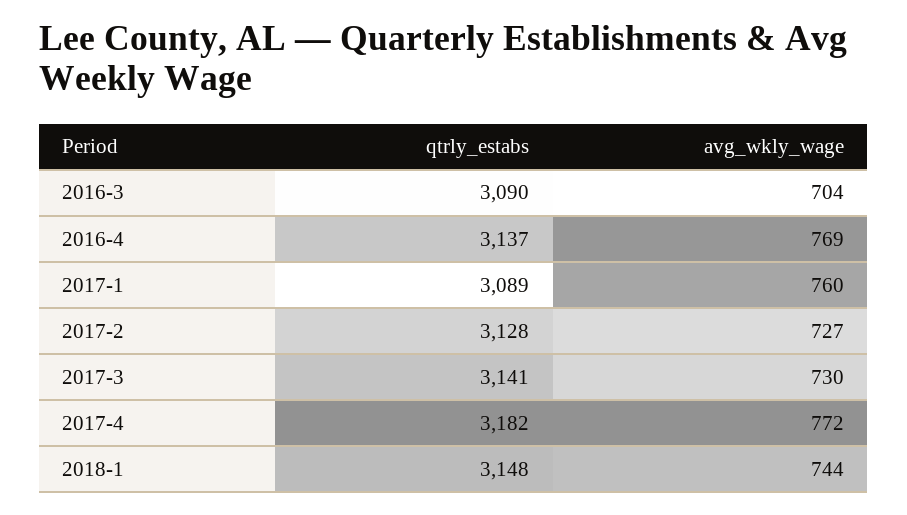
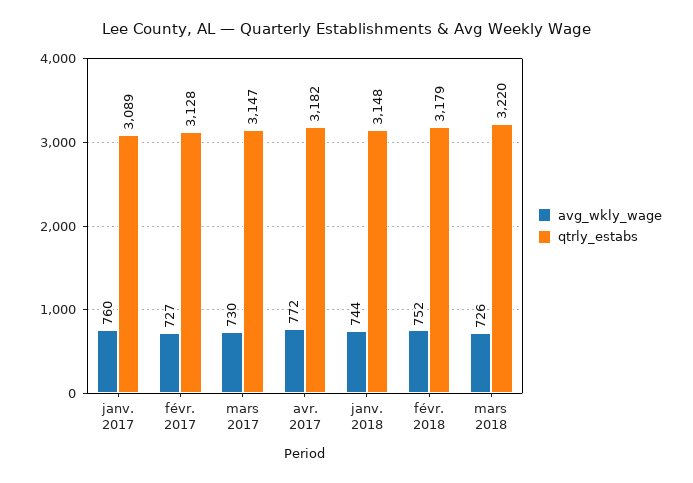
qtrly_estabs, 2016-3: 3090 -> none
avg_wkly_wage, 2016-3: 704 -> none
qtrly_estabs, 2016-4: 3137 -> none
avg_wkly_wage, 2016-4: 769 -> none
qtrly_estabs, 2017-3: 3141 -> 3147
avg_wkly_wage, févr. 2018: none -> 752
qtrly_estabs, févr. 2018: none -> 3179
avg_wkly_wage, mars 2018: none -> 726
qtrly_estabs, mars 2018: none -> 3220

